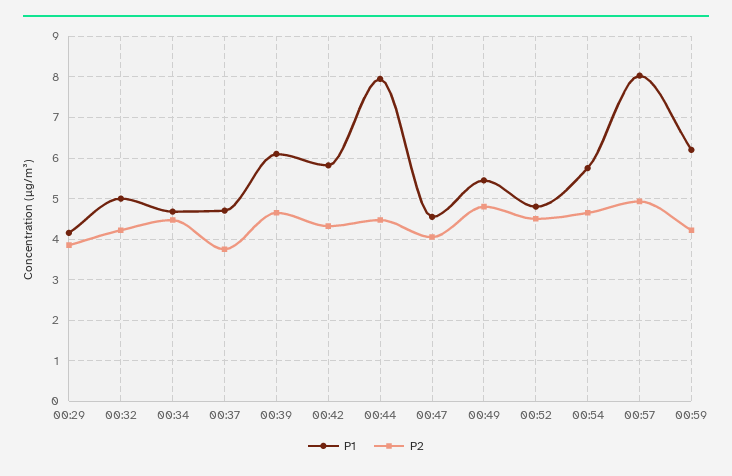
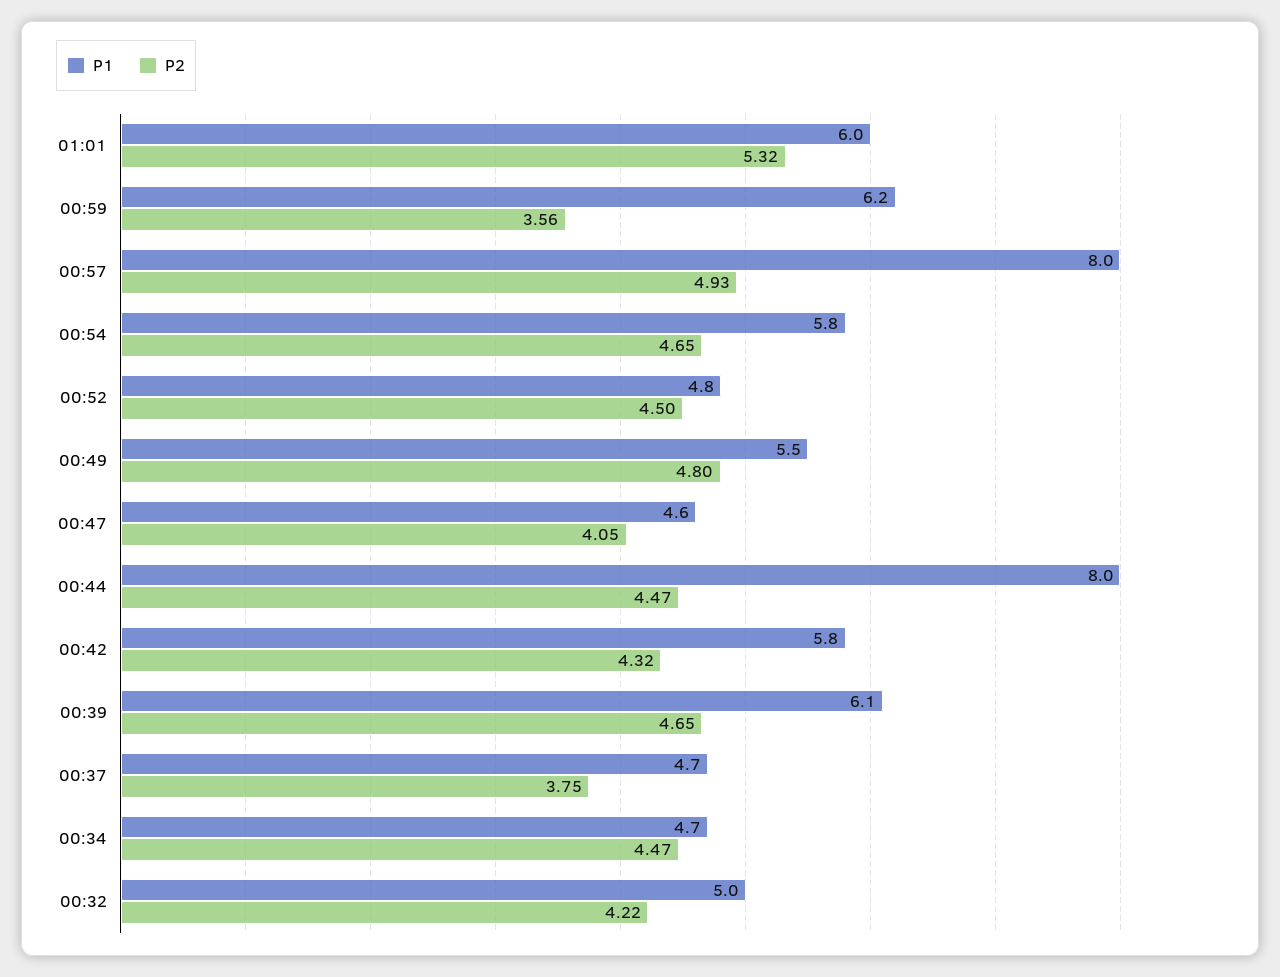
P1, 00:29: 4.2 -> none
P2, 00:29: 3.8 -> none
P2, 00:59: 4.2 -> 3.56
P1, 01:01: none -> 6
P2, 01:01: none -> 5.32

